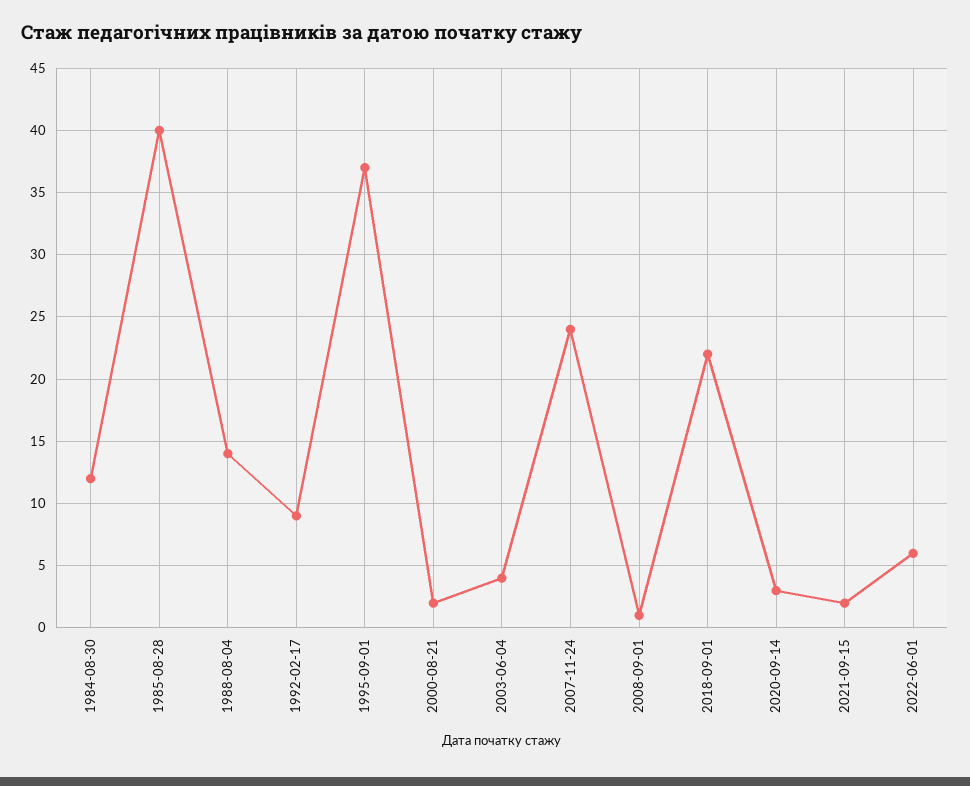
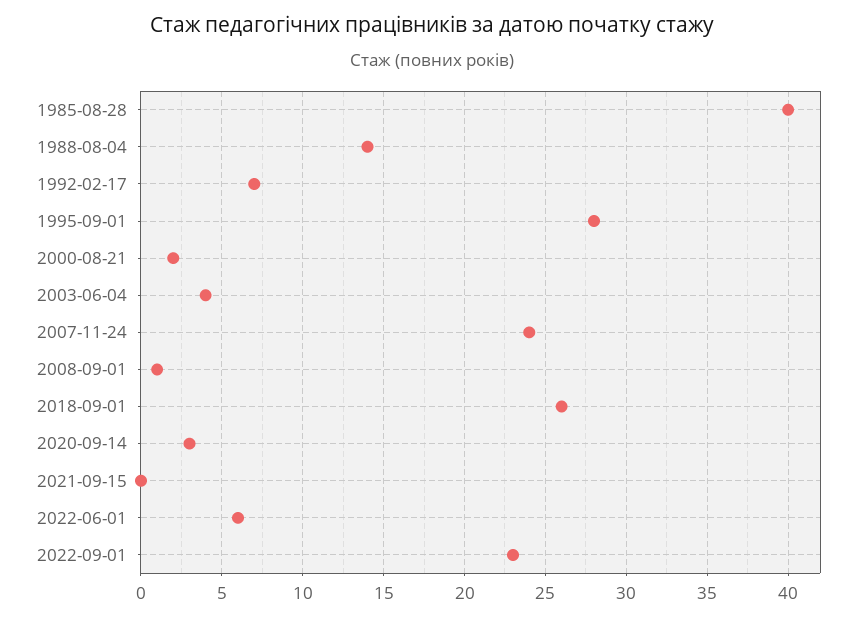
1984-08-30: 12 -> none
1992-02-17: 9 -> 7
1995-09-01: 37 -> 28
2018-09-01: 22 -> 26
2021-09-15: 2 -> 0
2022-09-01: none -> 23

